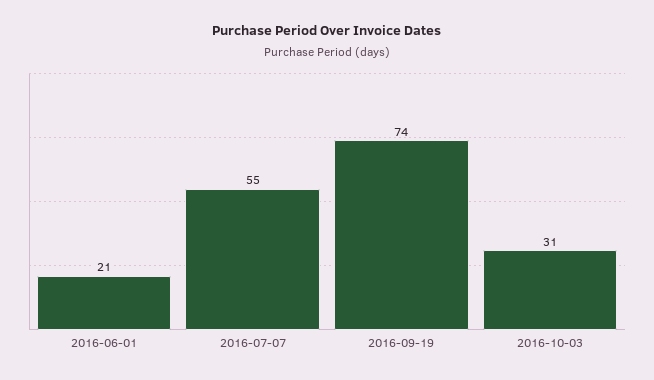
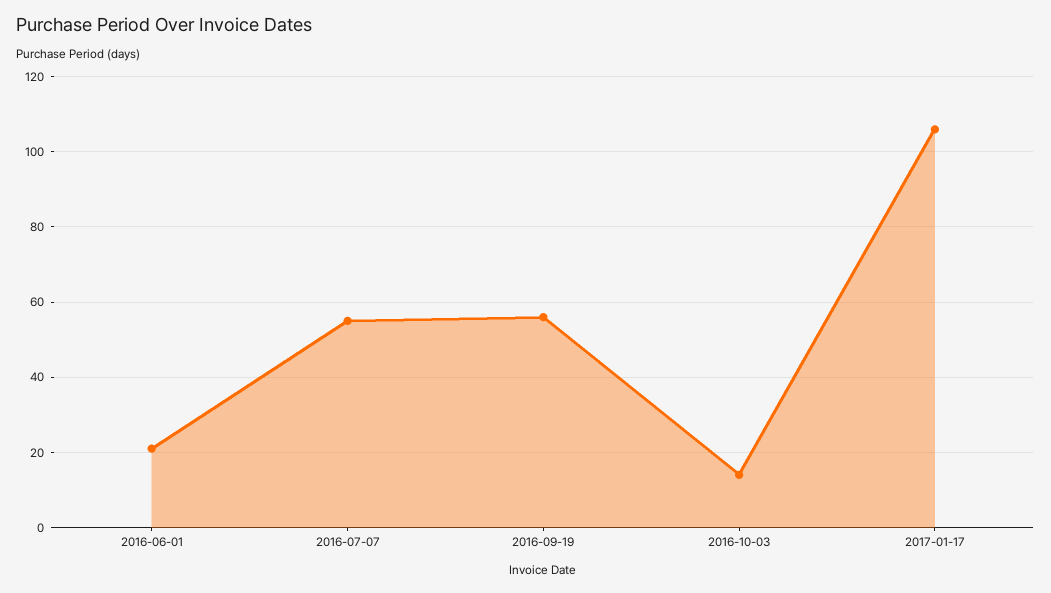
2016-09-19: 74 -> 55
2016-10-03: 31 -> 15
2017-01-17: none -> 105

